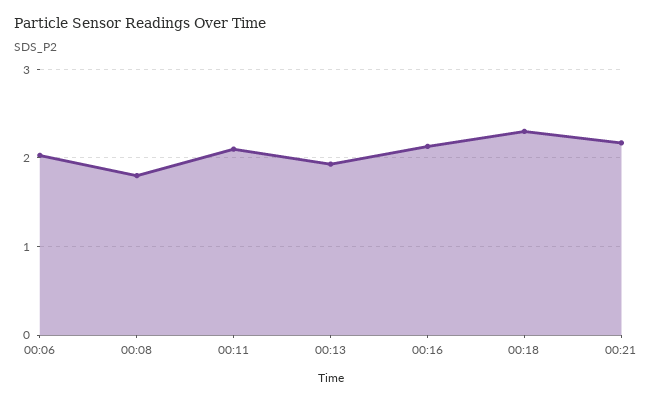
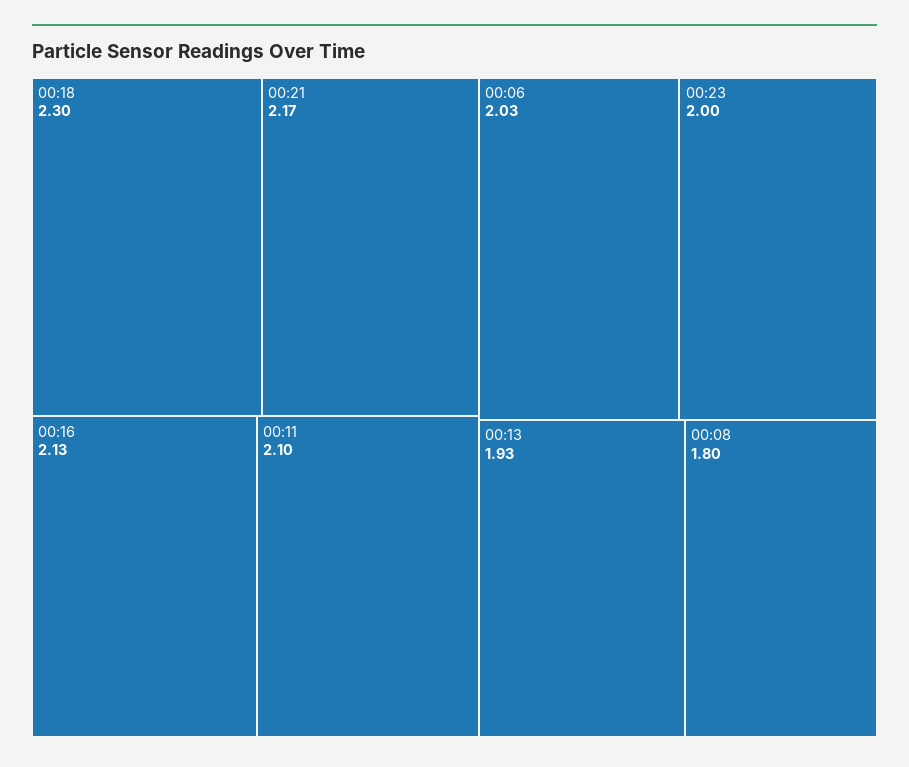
00:23: none -> 2

